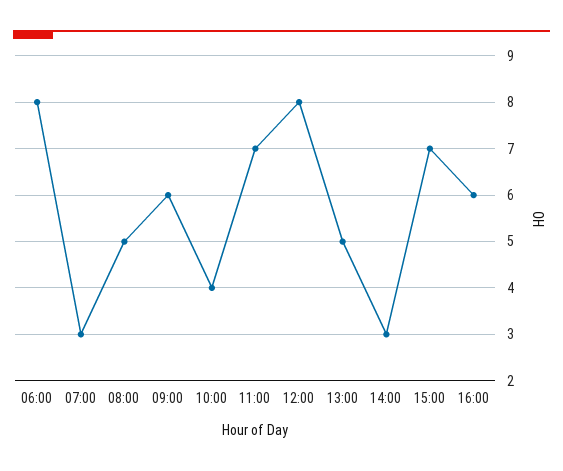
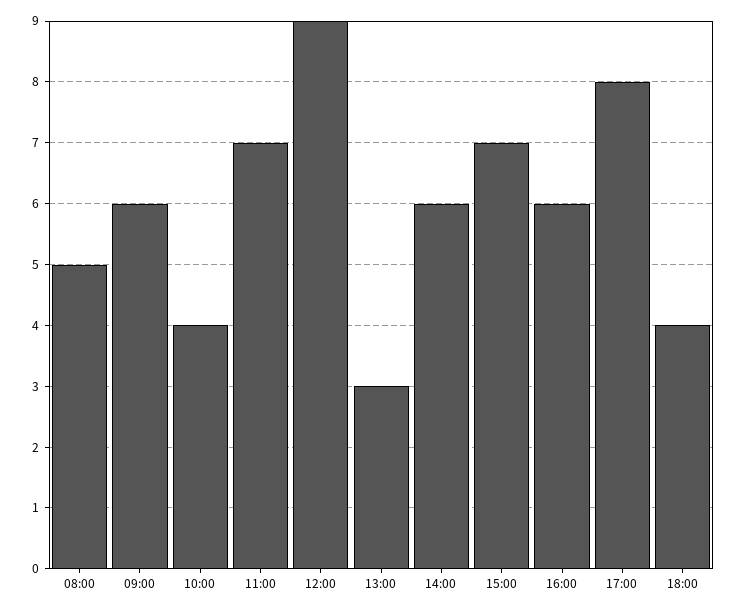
06:00: 8 -> none
07:00: 3 -> none
12:00: 8 -> 9
13:00: 5 -> 3
14:00: 3 -> 6
17:00: none -> 8
18:00: none -> 4

